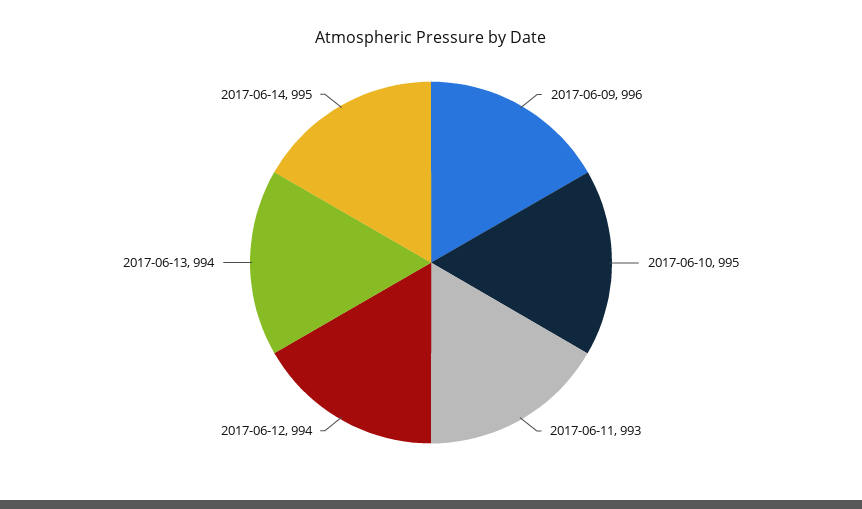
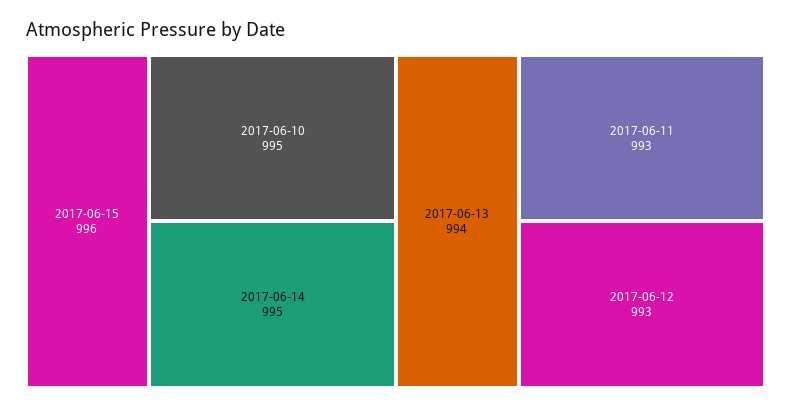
2017-06-09: 996 -> none
2017-06-12: 994 -> 993
2017-06-15: none -> 996

